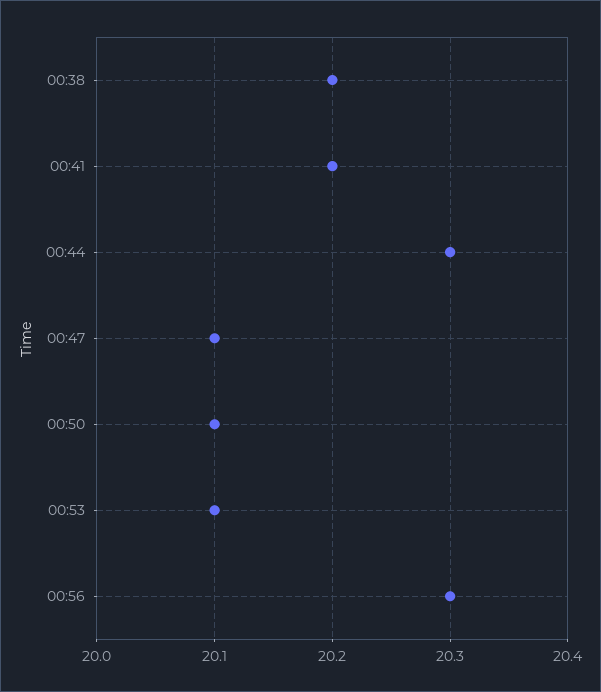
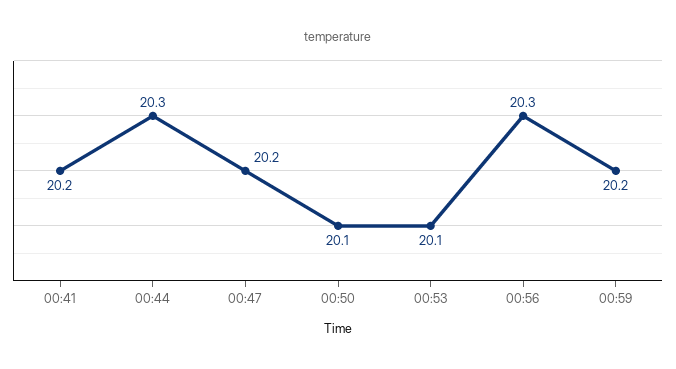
00:38: 20.2 -> none
00:47: 20.1 -> 20.2
00:59: none -> 20.2

